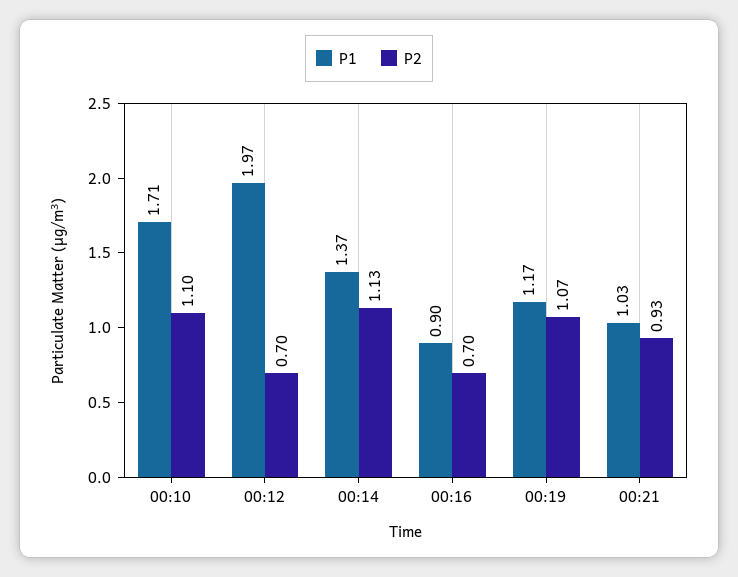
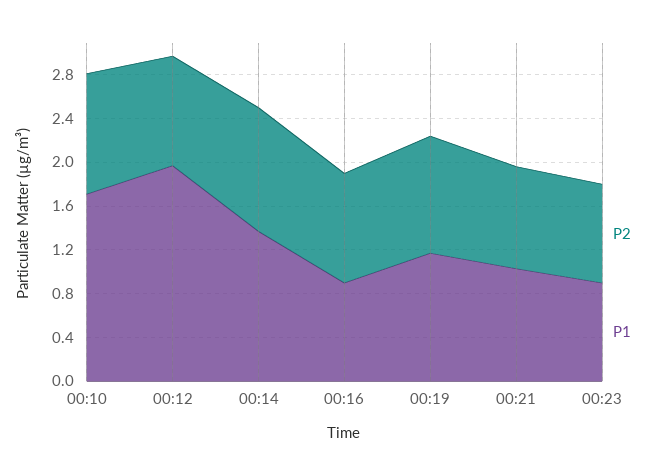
P2, 00:12: 0.7 -> 1
P2, 00:16: 0.7 -> 1
P2, 00:23: none -> 0.9
P1, 00:23: none -> 0.9

